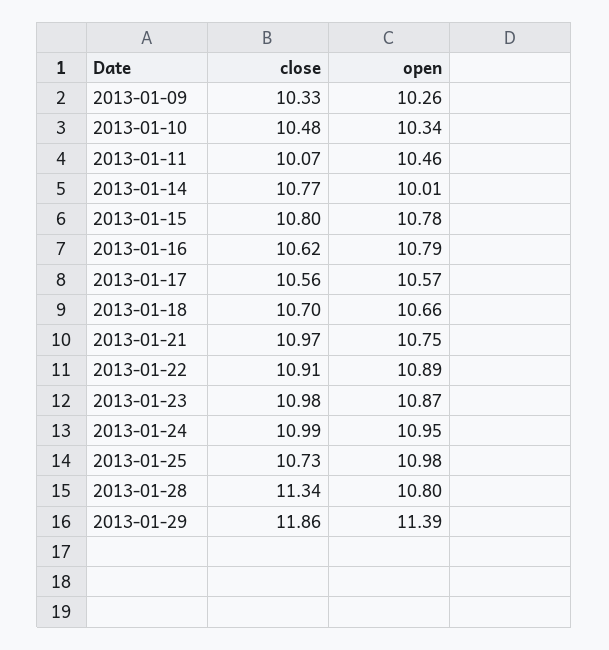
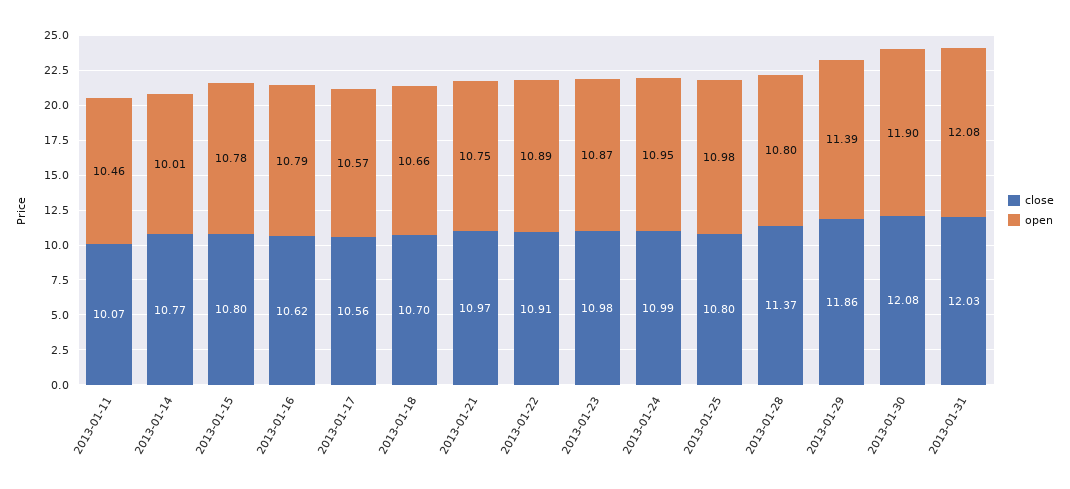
close, 2013-01-09: 10.33 -> none
open, 2013-01-09: 10.26 -> none
close, 2013-01-10: 10.48 -> none
open, 2013-01-10: 10.34 -> none
close, 2013-01-25: 10.73 -> 10.8
close, 2013-01-28: 11.34 -> 11.37
close, 2013-01-30: none -> 12.08
open, 2013-01-30: none -> 11.9
close, 2013-01-31: none -> 12.03
open, 2013-01-31: none -> 12.08

